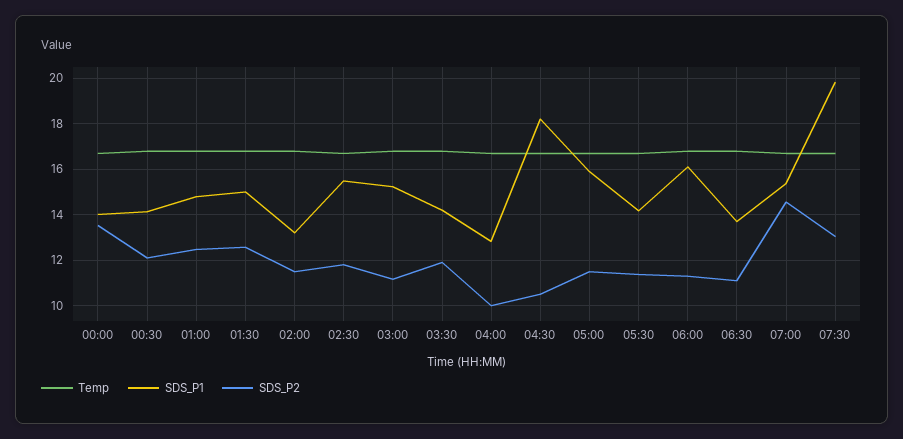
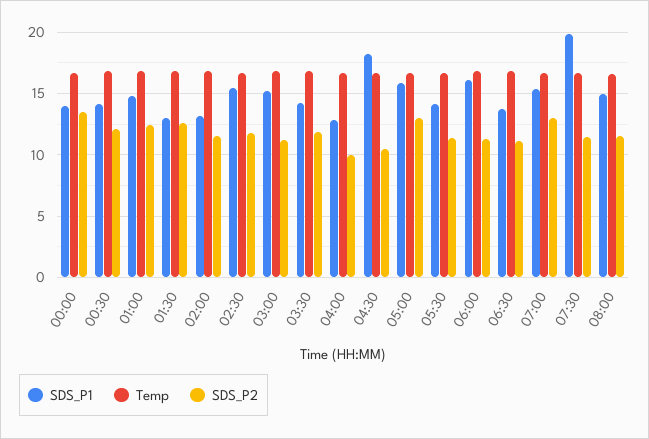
SDS_P1, 01:30: 15 -> 13
SDS_P2, 05:00: 11.5 -> 13
SDS_P2, 07:00: 14.5 -> 13
SDS_P2, 07:30: 13 -> 11.5
SDS_P1, 08:00: none -> 15
Temp, 08:00: none -> 16.5
SDS_P2, 08:00: none -> 11.5

